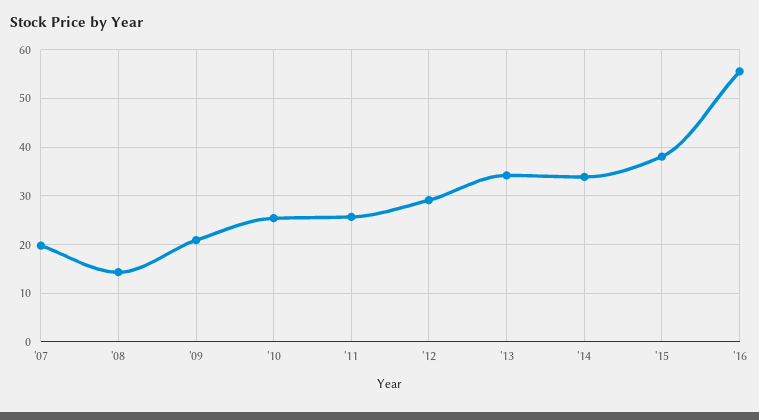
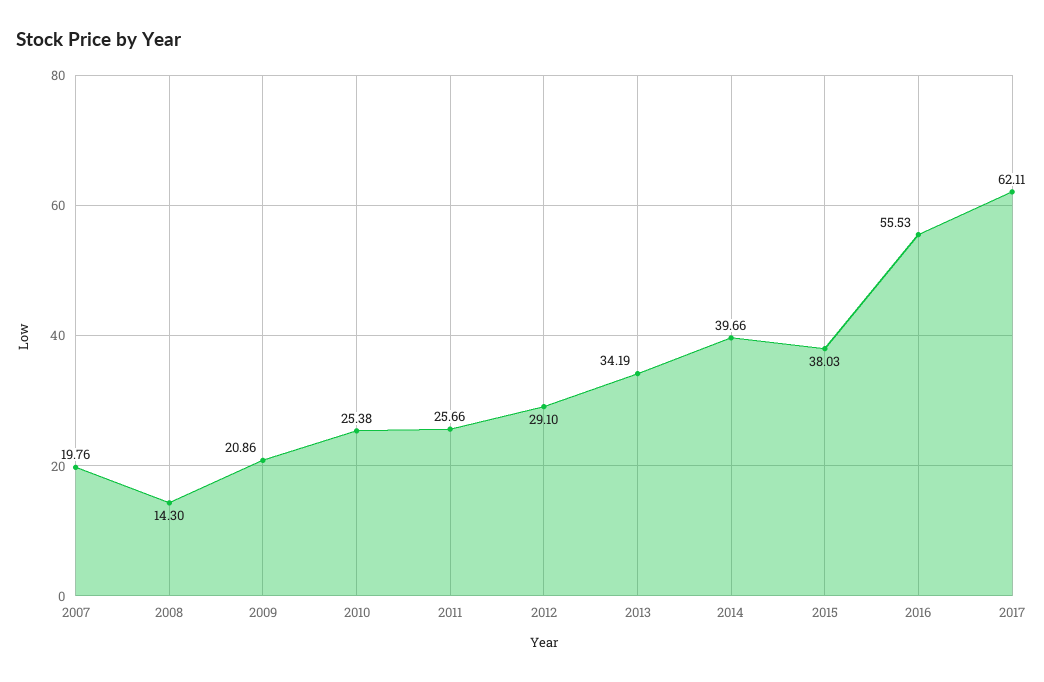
'14: 34 -> 39.66
2017: none -> 62.11

